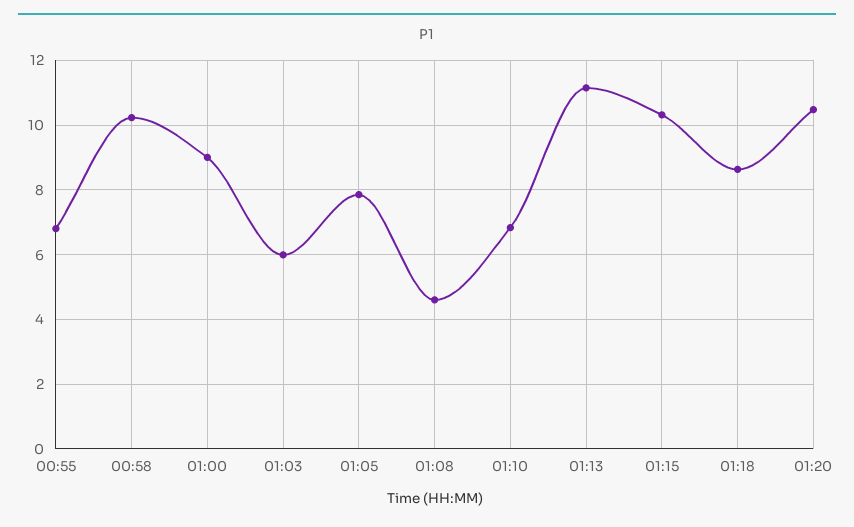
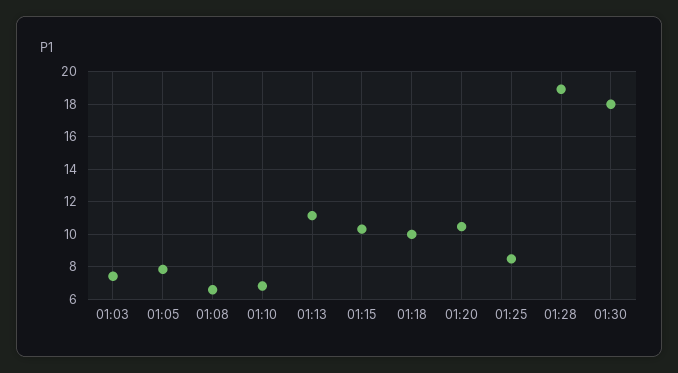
00:55: 6.8 -> none
00:58: 10.2 -> none
01:00: 9 -> none
01:03: 6 -> 7.5
01:08: 4.6 -> 6.5
01:18: 8.6 -> 10
01:25: none -> 8.5
01:28: none -> 19
01:30: none -> 18

